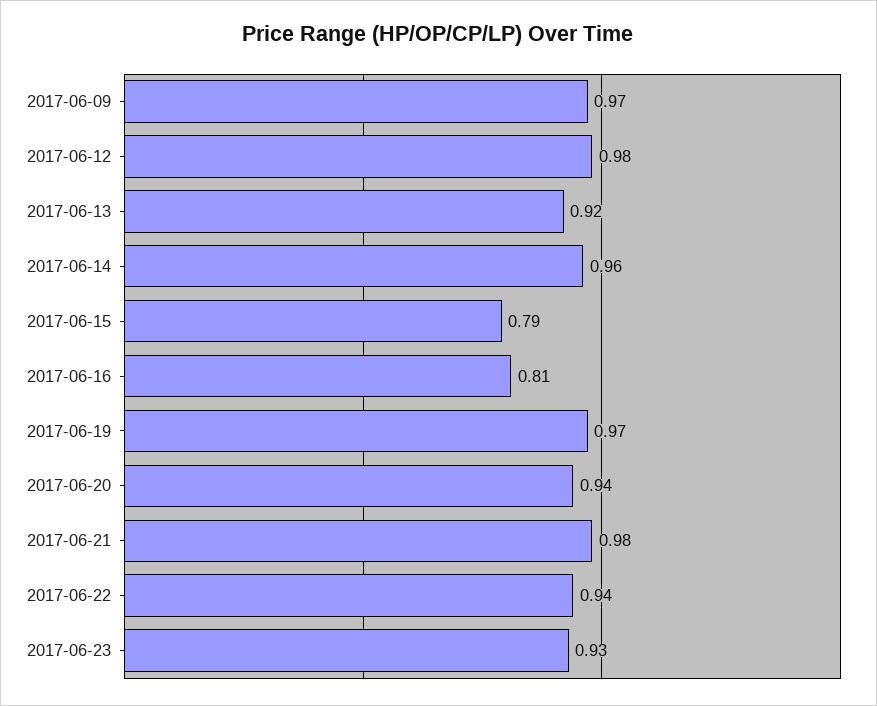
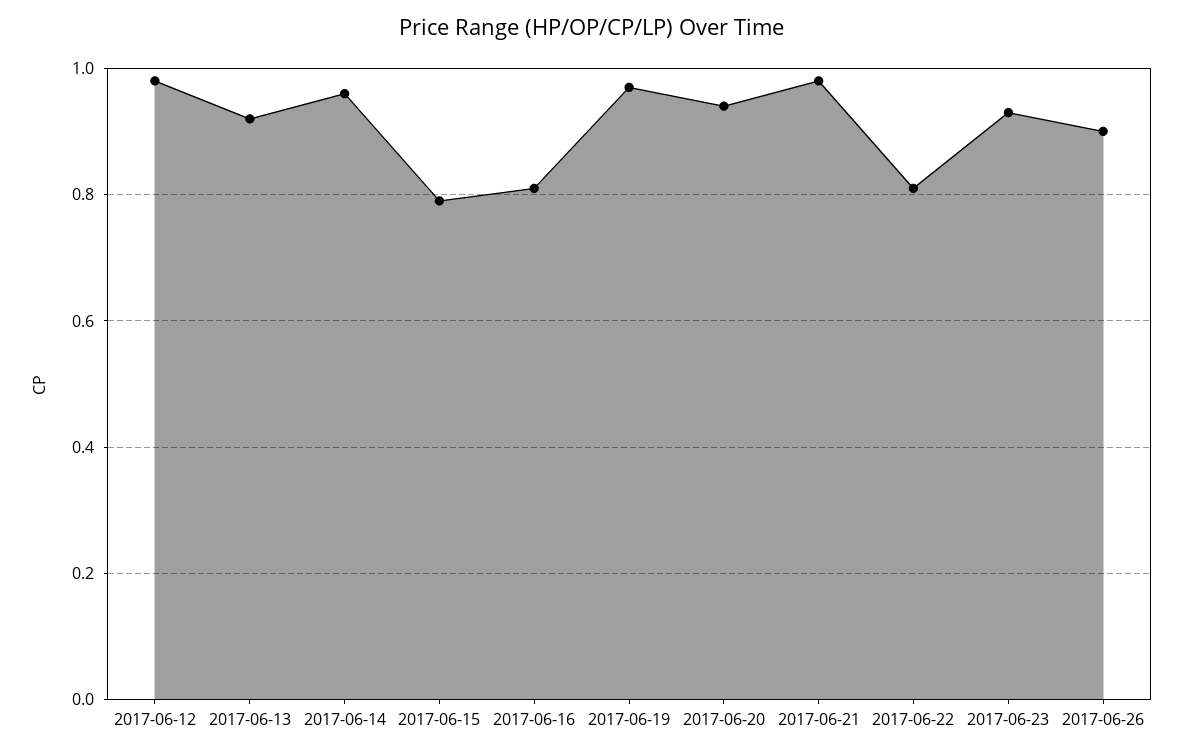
2017-06-09: 0.97 -> none
2017-06-22: 0.94 -> 0.8
2017-06-26: none -> 0.9

